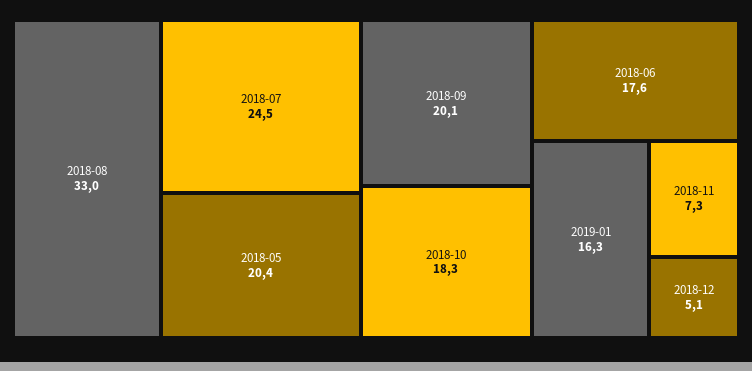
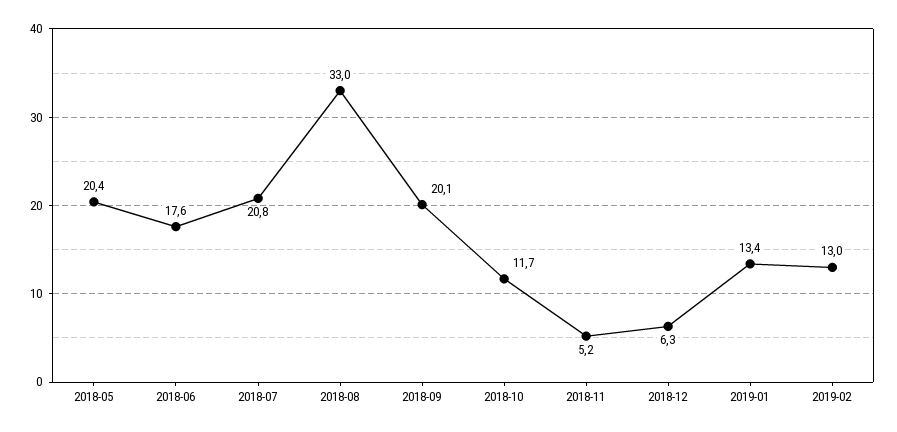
2018-07: 24.5 -> 20.8
2018-10: 18.3 -> 11.7
2019-01: 16.3 -> 13.4
2018-11: 7.3 -> 5.2
2018-12: 5.1 -> 6.3
2019-02: none -> 13

